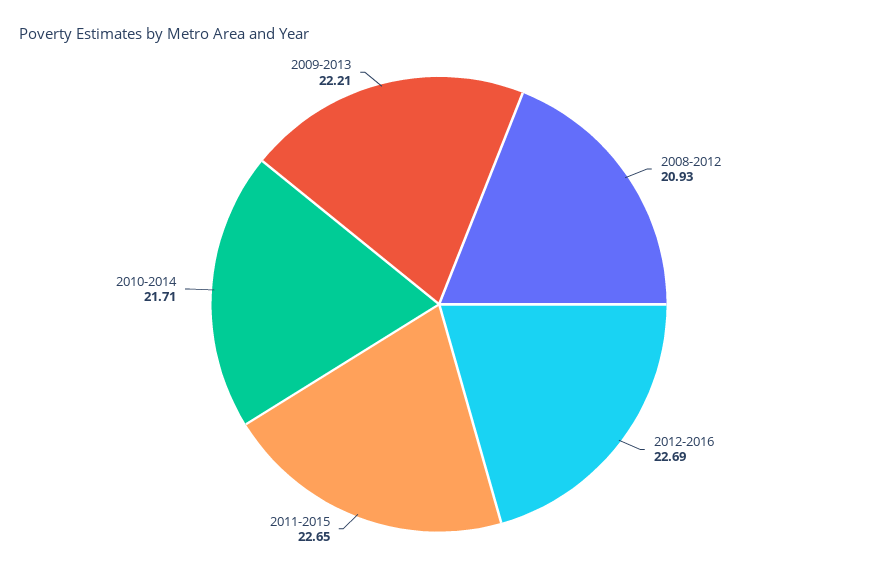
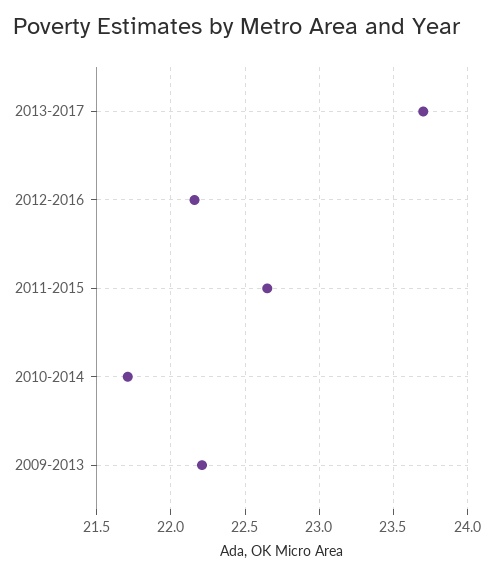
2008-2012: 20.93 -> none
2012-2016: 22.69 -> 22.15
2013-2017: none -> 23.7

